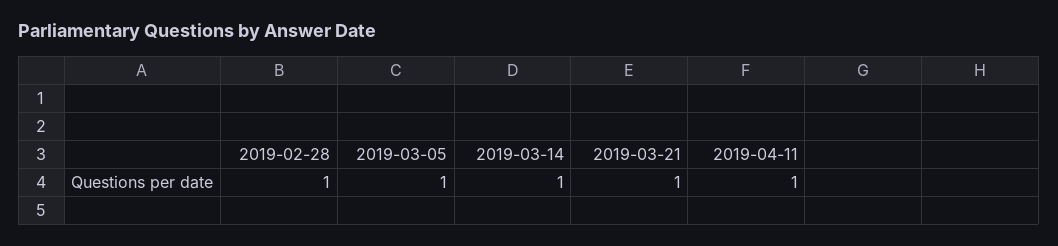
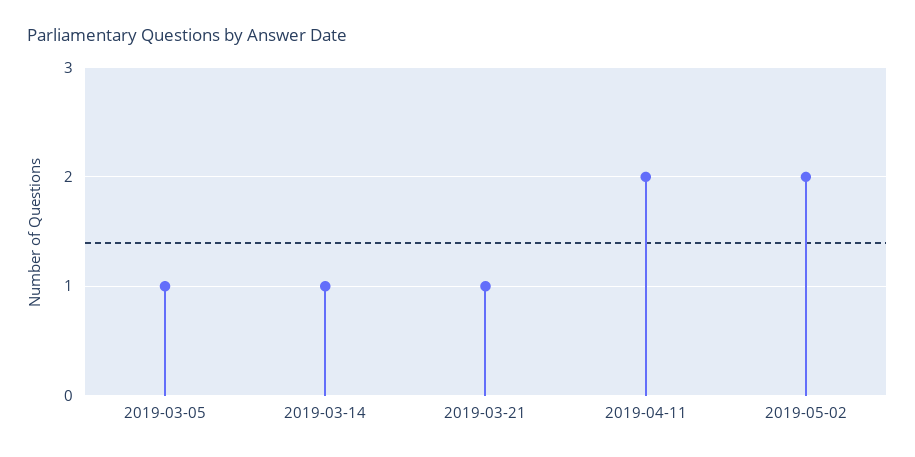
2019-02-28: 1 -> none
2019-04-11: 1 -> 2
2019-05-02: none -> 2

